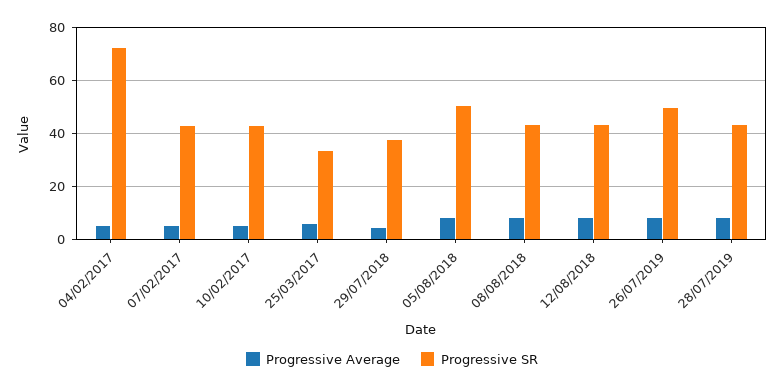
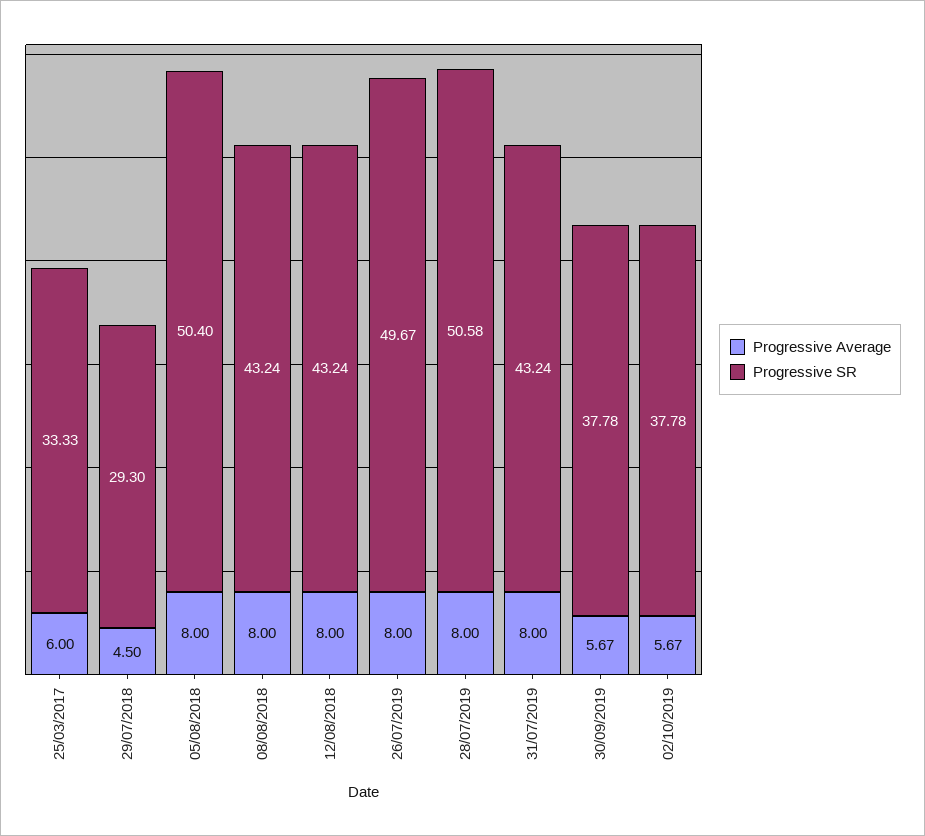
Progressive Average, 04/02/2017: 5 -> none
Progressive SR, 04/02/2017: 72.5 -> none
Progressive Average, 07/02/2017: 5 -> none
Progressive SR, 07/02/2017: 42.5 -> none
Progressive Average, 10/02/2017: 5 -> none
Progressive SR, 10/02/2017: 42.5 -> none
Progressive SR, 29/07/2018: 37.5 -> 29.3
Progressive SR, 28/07/2019: 42.5 -> 50.58
Progressive Average, 31/07/2019: none -> 8
Progressive SR, 31/07/2019: none -> 43.24
Progressive Average, 30/09/2019: none -> 5.67
Progressive SR, 30/09/2019: none -> 37.78
Progressive Average, 02/10/2019: none -> 5.67
Progressive SR, 02/10/2019: none -> 37.78

